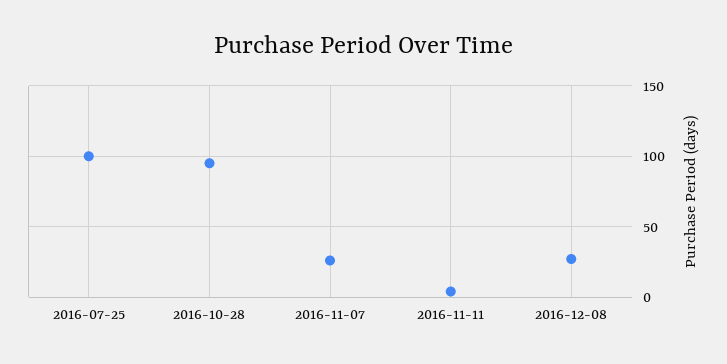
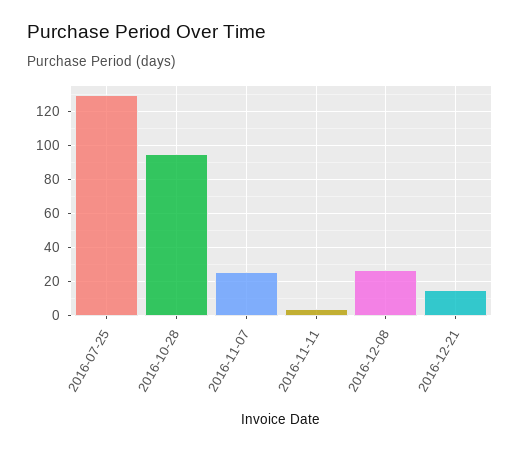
2016-07-25: 100 -> 130
2016-12-21: none -> 15

